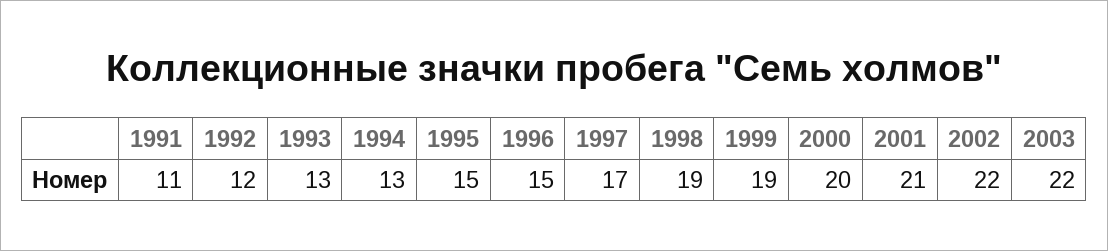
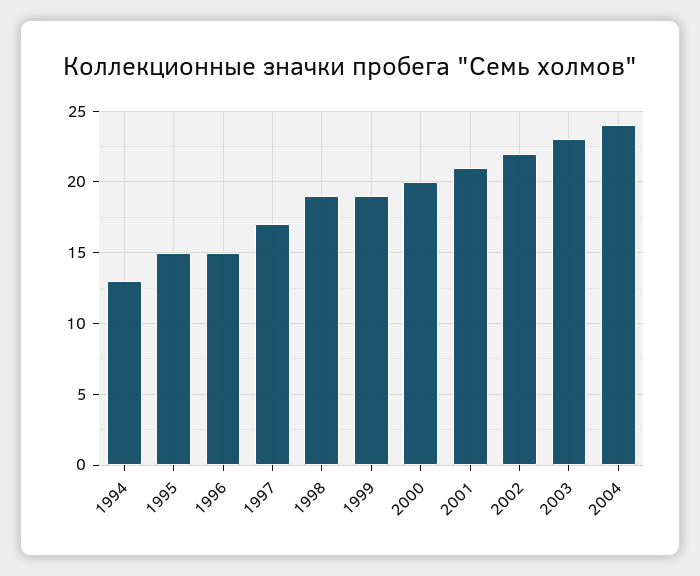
1991: 11 -> none
1992: 12 -> none
1993: 13 -> none
2003: 22 -> 23
2004: none -> 24

